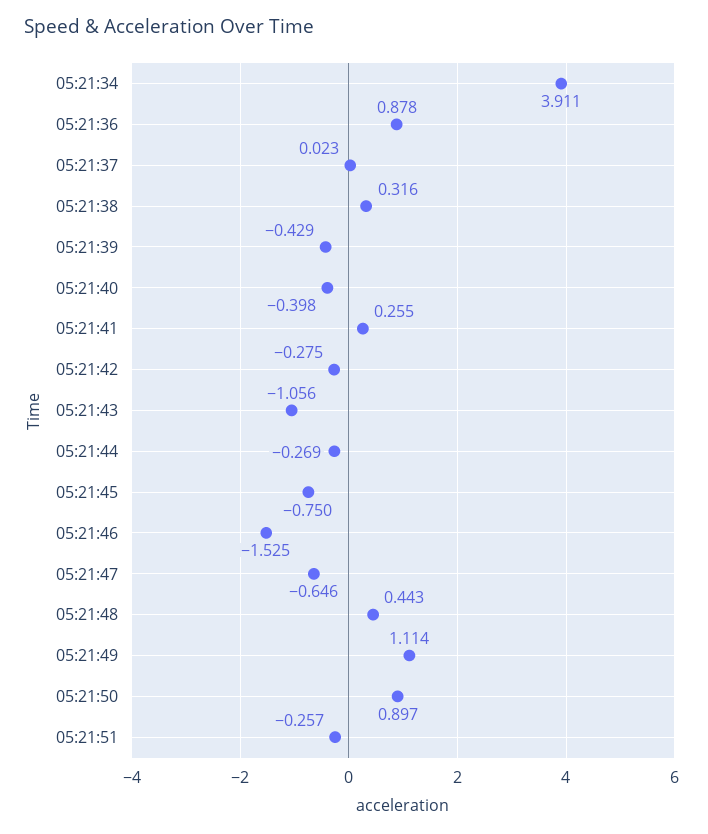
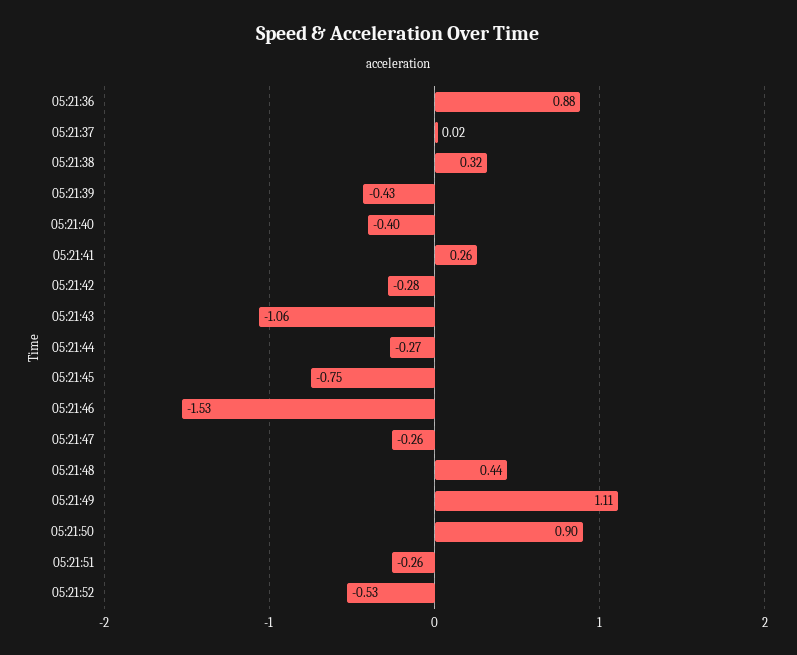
05:21:34: 3.911 -> none
05:21:47: -0.646 -> -0.26
05:21:52: none -> -0.53

